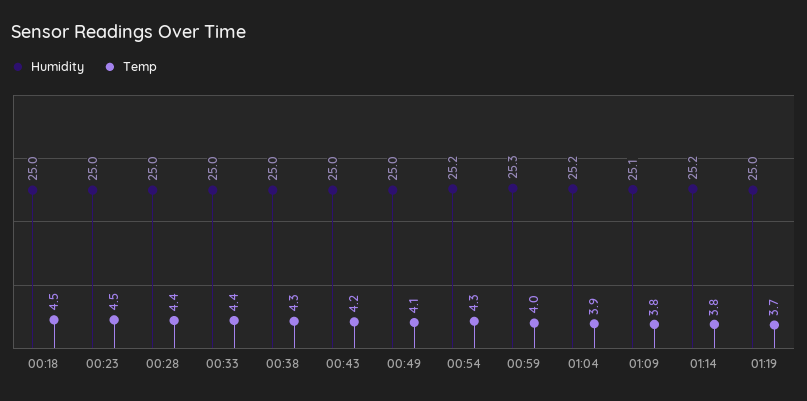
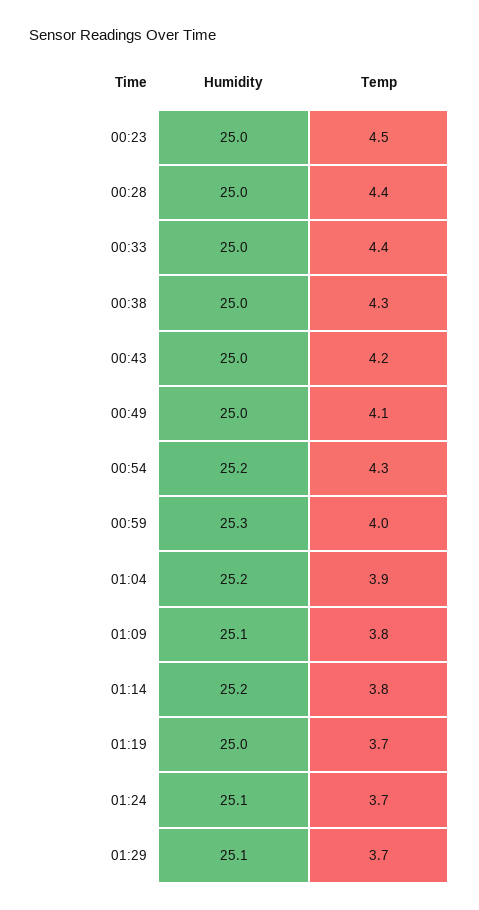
Humidity, 00:18: 25 -> none
Temp, 00:18: 4.5 -> none
Humidity, 01:24: none -> 25.1
Temp, 01:24: none -> 3.7
Humidity, 01:29: none -> 25.1
Temp, 01:29: none -> 3.7

